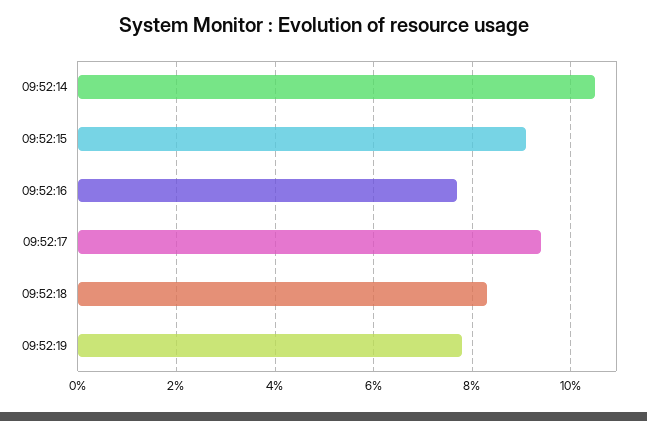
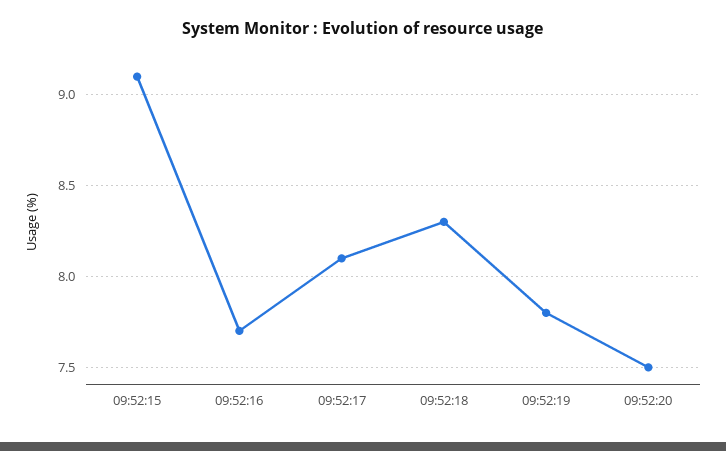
09:52:14: 10.5 -> none
09:52:17: 9.5 -> 8.1
09:52:20: none -> 7.5

